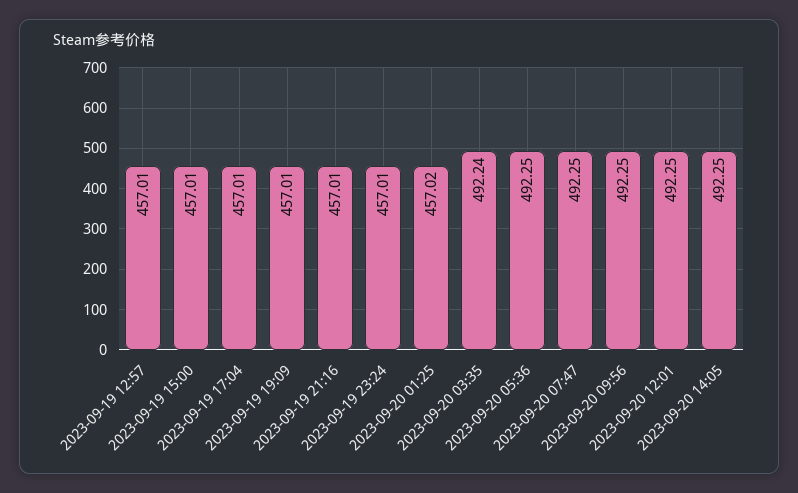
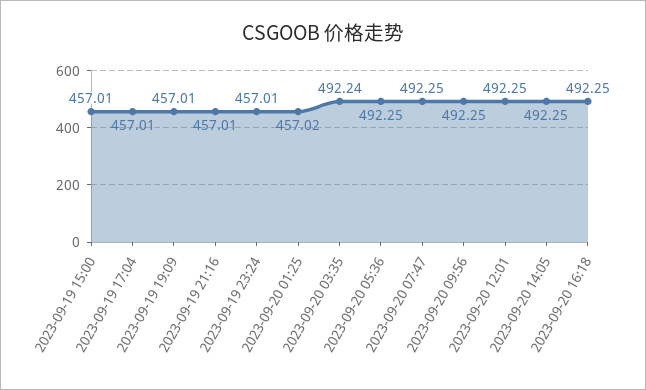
2023-09-19 12:57: 457.01 -> none
2023-09-20 16:18: none -> 492.25

